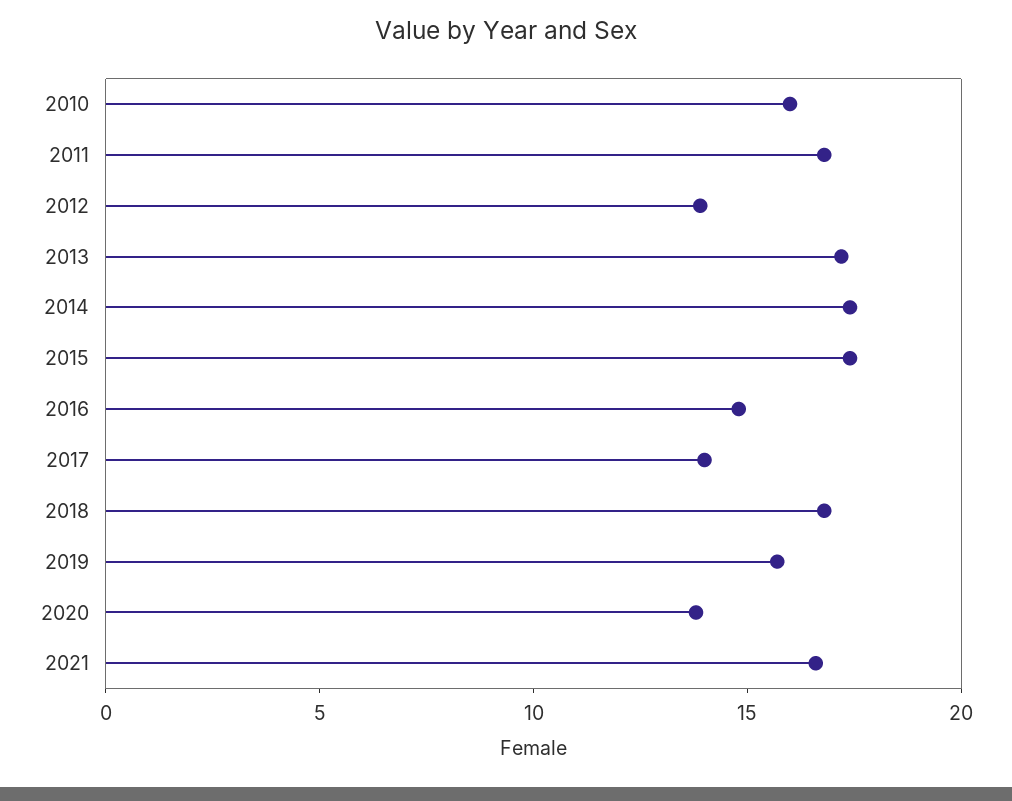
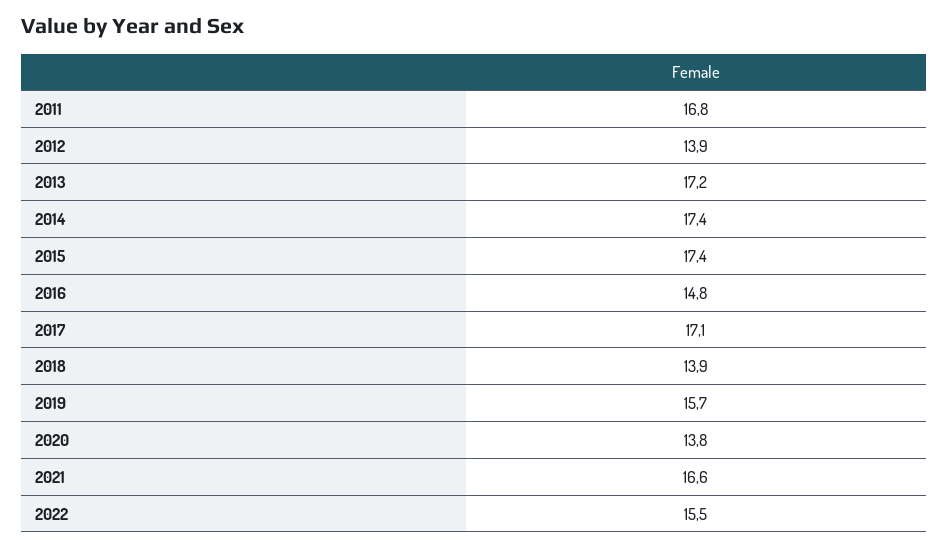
2010: 16 -> none
2017: 14 -> 17.1
2018: 17 -> 13.9
2022: none -> 15.5

